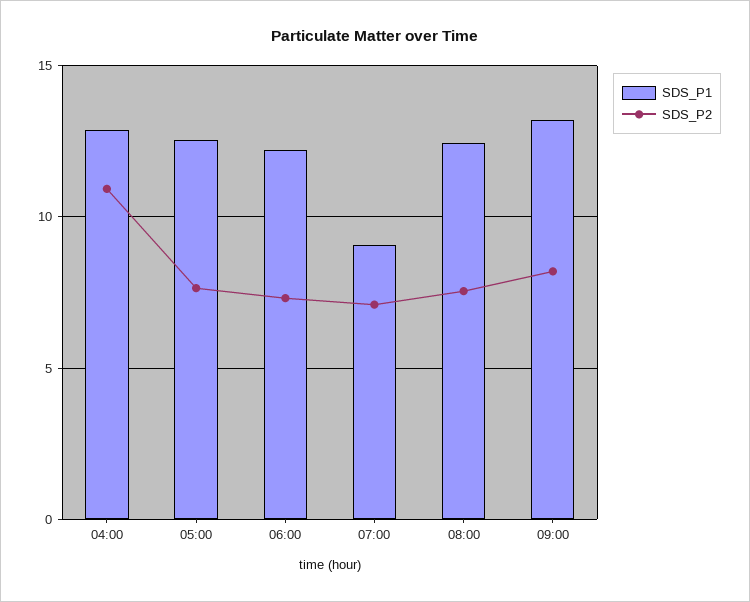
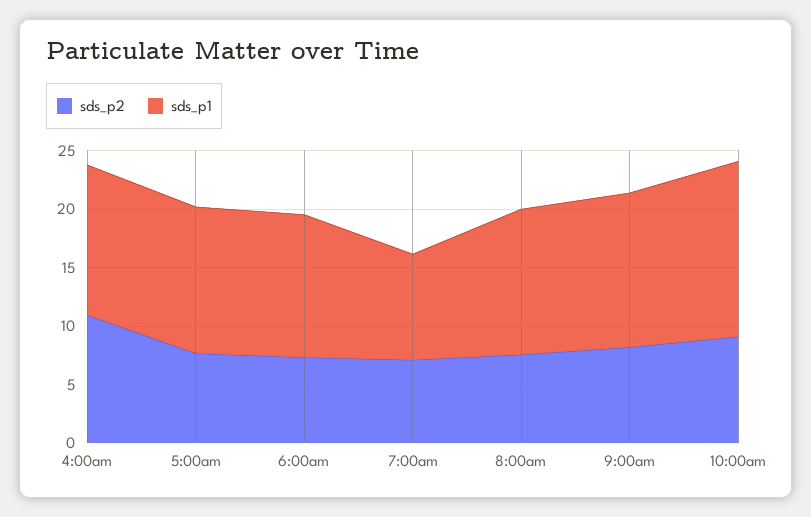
SDS_P2, 10:00am: none -> 9
SDS_P1, 10:00am: none -> 15

